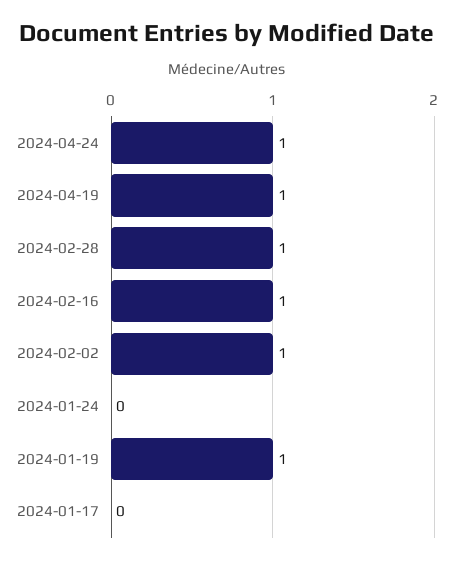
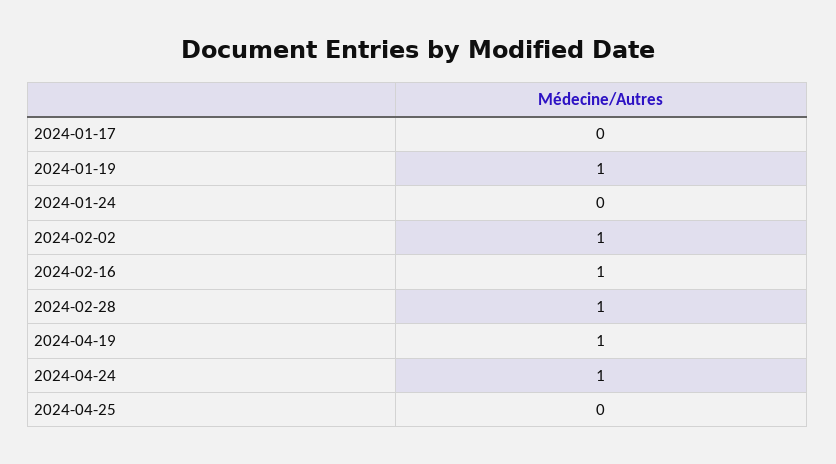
2024-04-25: none -> 0

